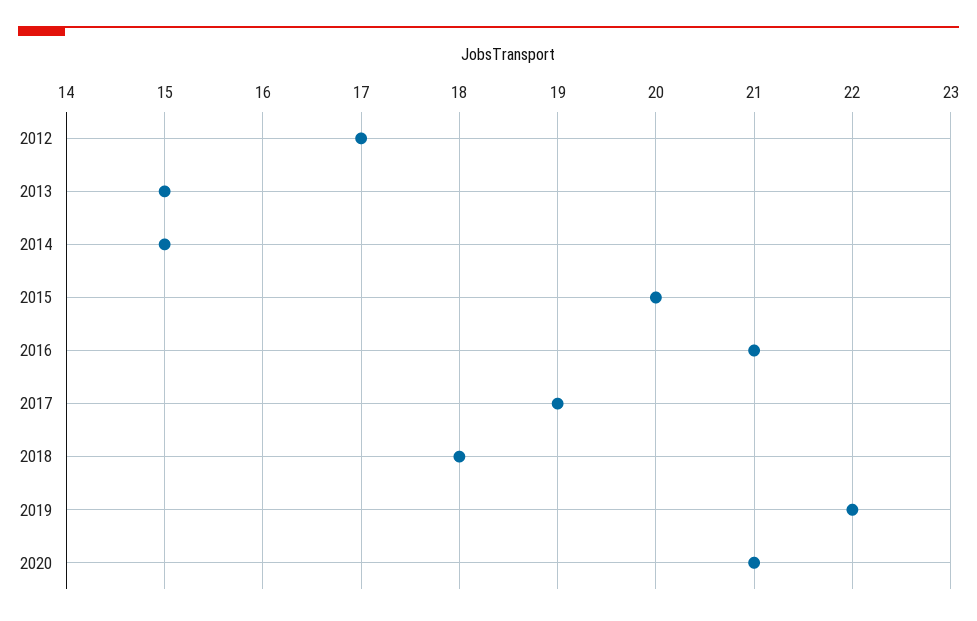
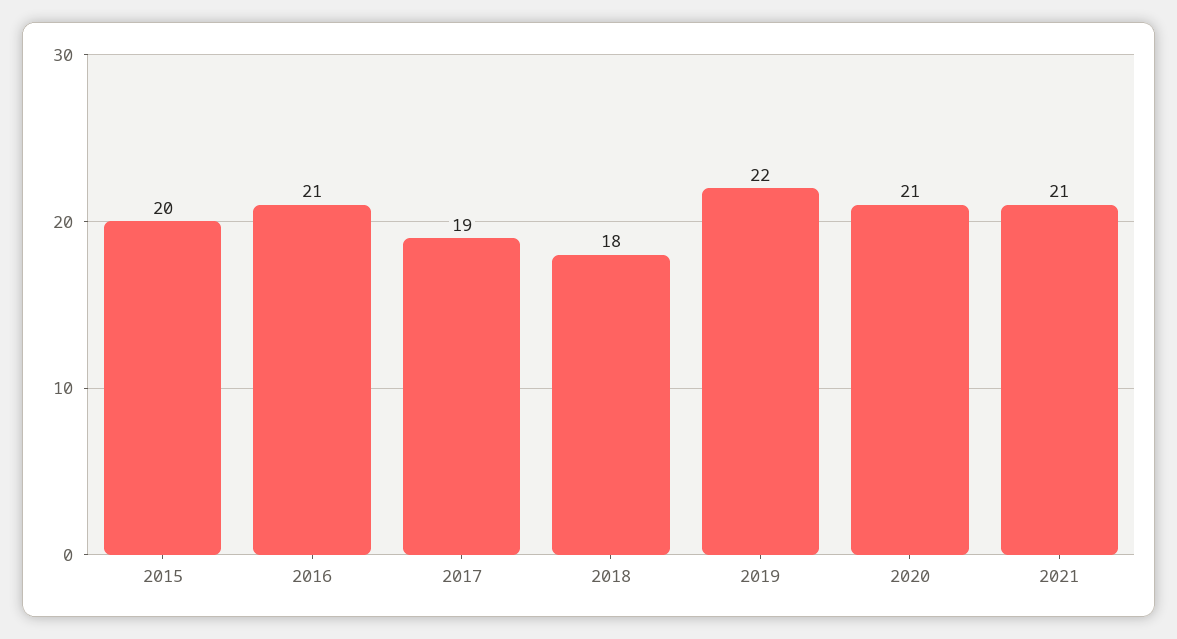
2012: 17 -> none
2013: 15 -> none
2014: 15 -> none
2021: none -> 21

